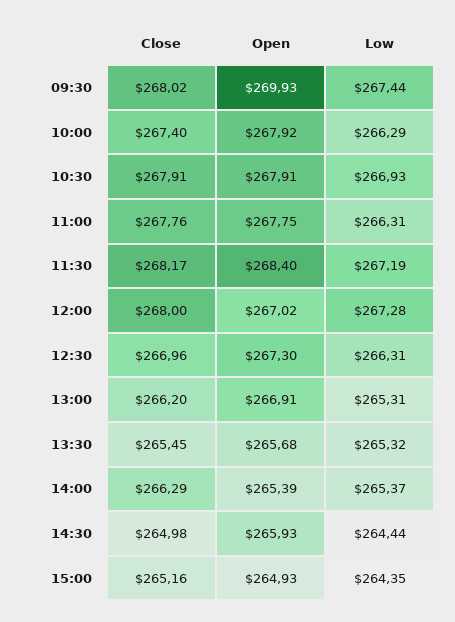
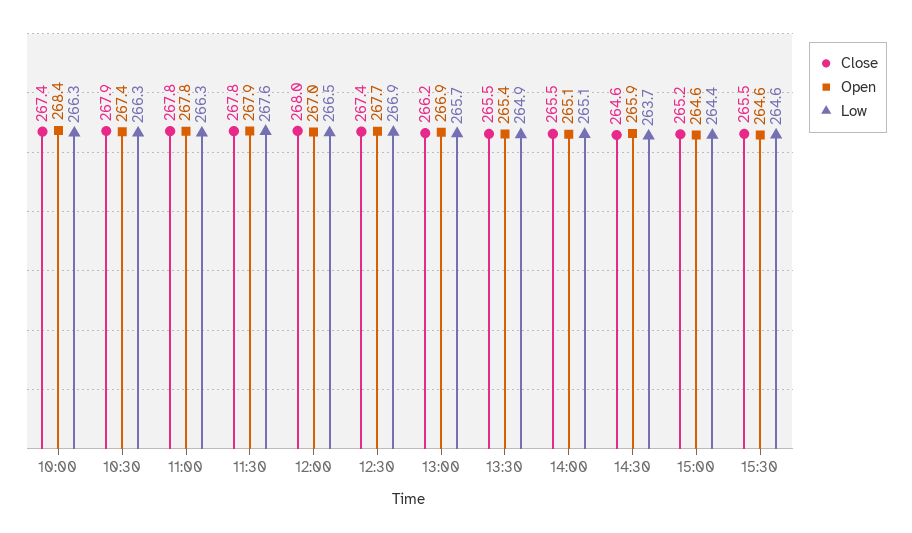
Close, 09:30: 268.02 -> none
Open, 09:30: 269.93 -> none
Low, 09:30: 267.44 -> none
Open, 10:00: 267.92 -> 268.4
Open, 10:30: 267.91 -> 267.4
Low, 10:30: 266.93 -> 266.3
Close, 11:30: 268.17 -> 267.8
Open, 11:30: 268.4 -> 267.9
Low, 11:30: 267.19 -> 267.6
Low, 12:00: 267.28 -> 266.5
Close, 12:30: 266.96 -> 267.4
Open, 12:30: 267.3 -> 267.7
Low, 12:30: 266.31 -> 266.9
Low, 13:00: 265.31 -> 265.7
Open, 13:30: 265.68 -> 265.4
Low, 13:30: 265.32 -> 264.9
Close, 14:00: 266.29 -> 265.5
Open, 14:00: 265.39 -> 265.1
Low, 14:00: 265.37 -> 265.1
Close, 14:30: 264.98 -> 264.6
Low, 14:30: 264.44 -> 263.7
Open, 15:00: 264.93 -> 264.6
Close, 15:30: none -> 265.5
Open, 15:30: none -> 264.6
Low, 15:30: none -> 264.6

